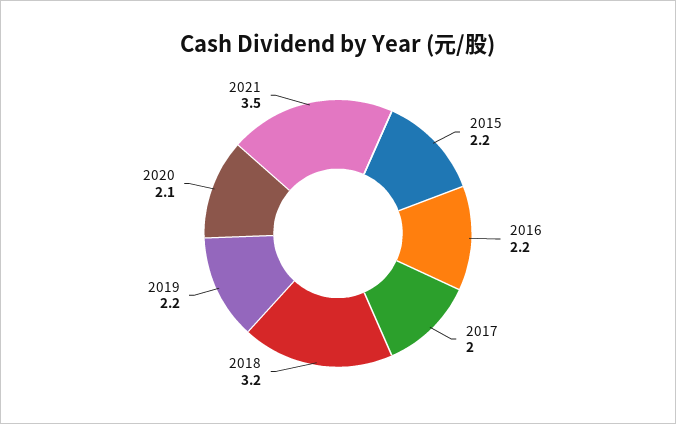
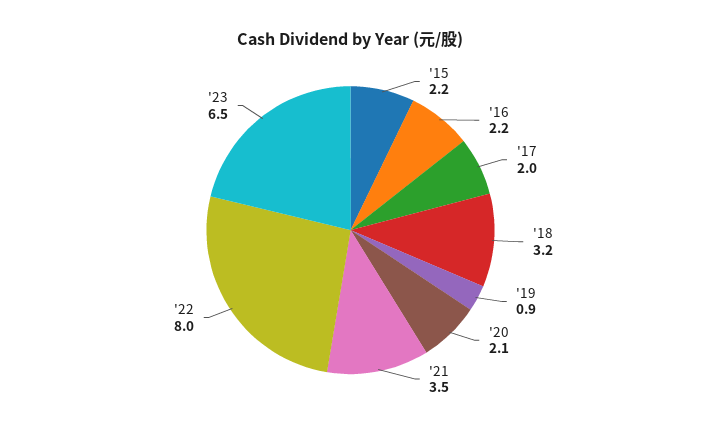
2019: 2.2 -> 0.9
'22: none -> 8
'23: none -> 6.5

